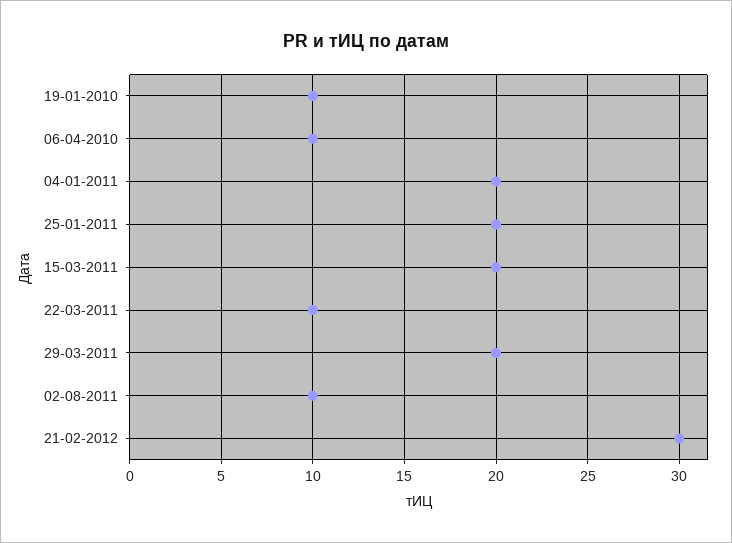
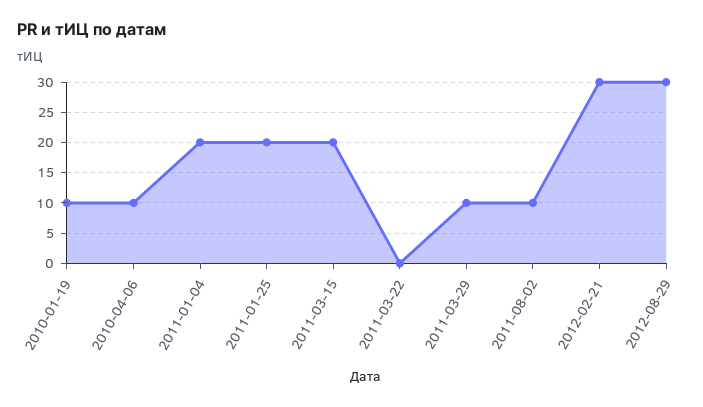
22-03-2011: 10 -> 0
29-03-2011: 20 -> 10
2012-08-29: none -> 30

